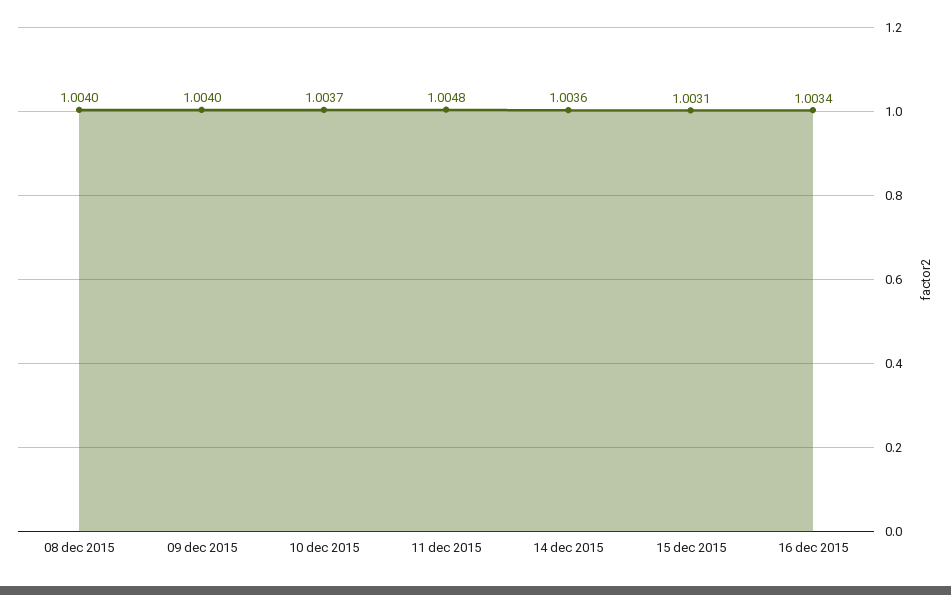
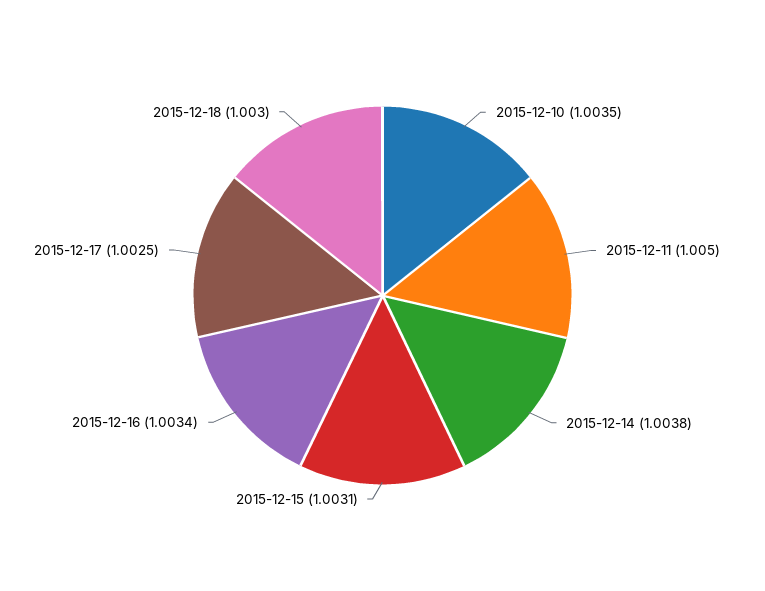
08 dec 2015: 1.004 -> none
09 dec 2015: 1.004 -> none
10 dec 2015: 1.0037 -> 1.0035
11 dec 2015: 1.0048 -> 1.005
14 dec 2015: 1.0036 -> 1.0038
2015-12-17: none -> 1.0025
2015-12-18: none -> 1.003

